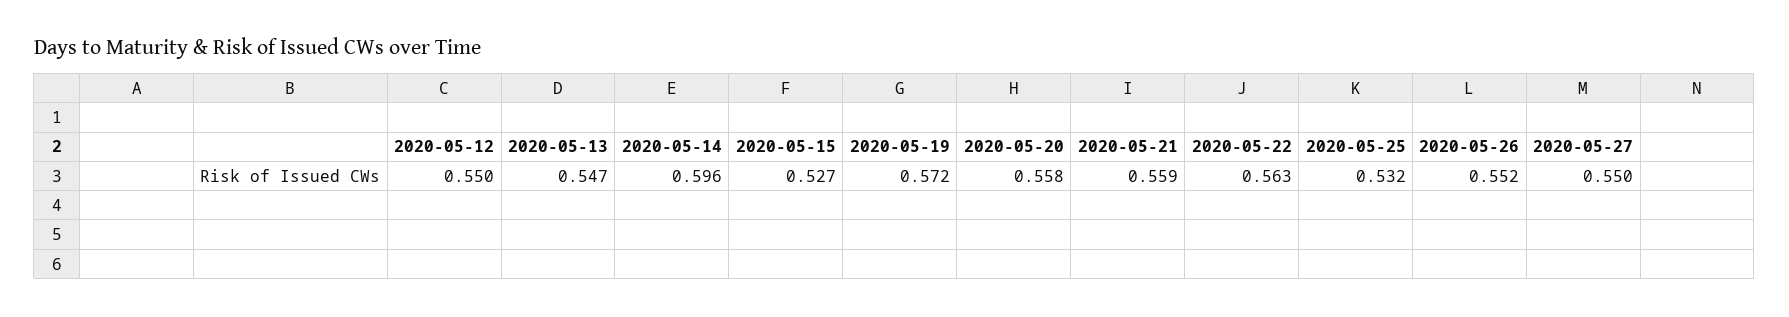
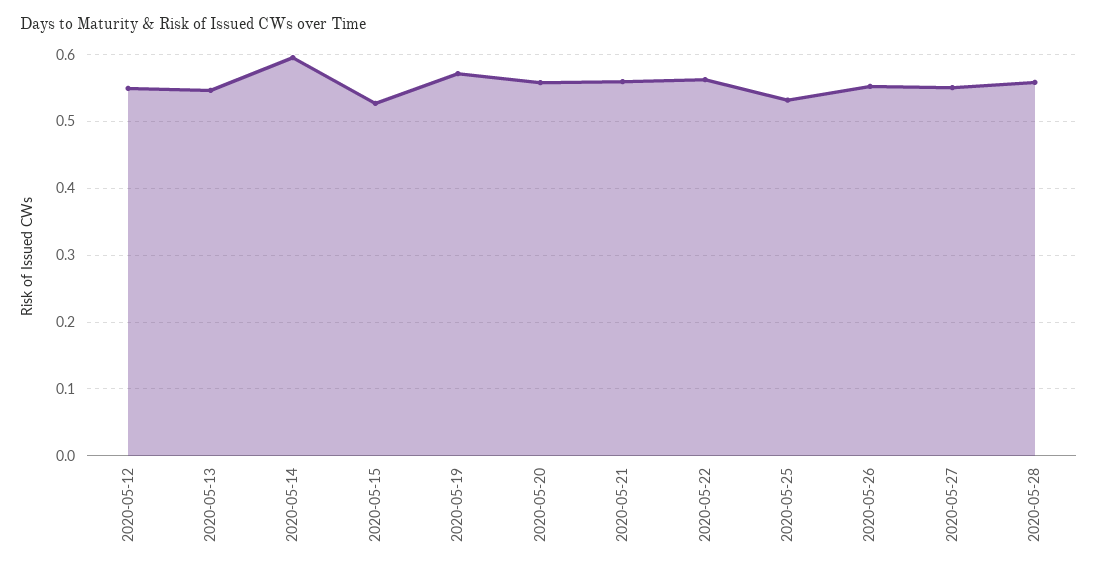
2020-05-28: none -> 0.56

